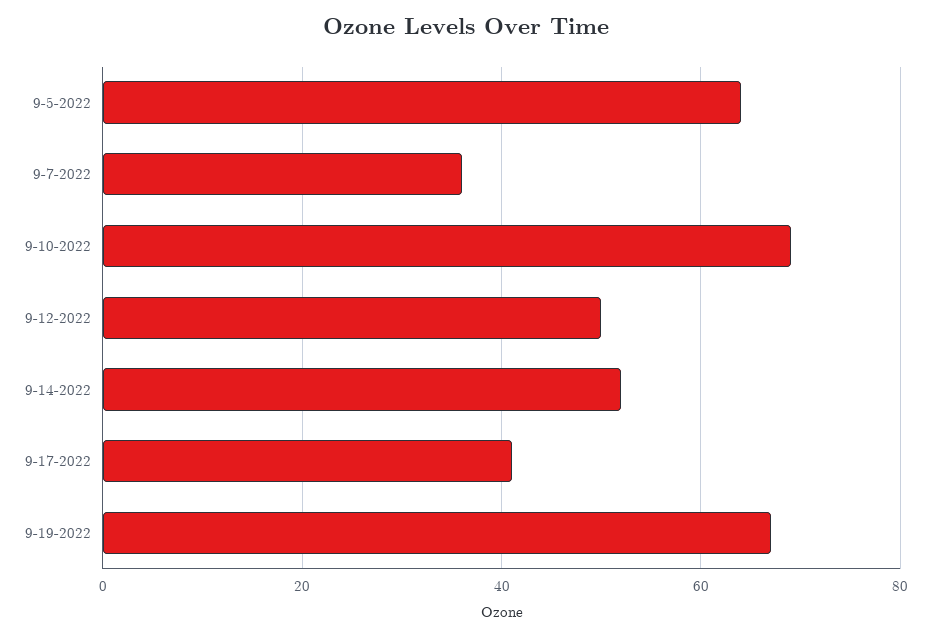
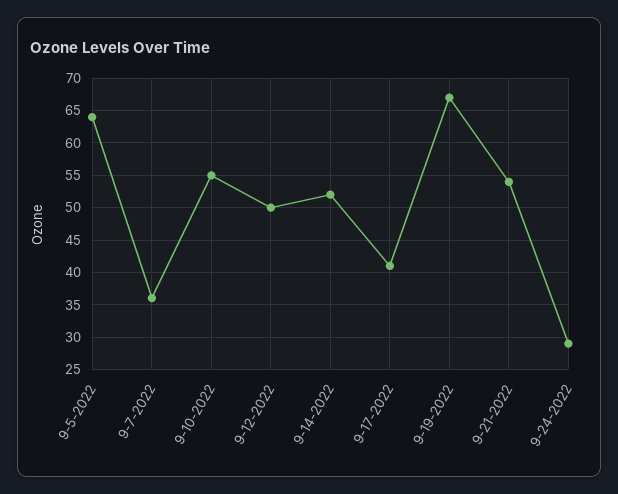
9-10-2022: 70 -> 55
9-21-2022: none -> 54
9-24-2022: none -> 29

